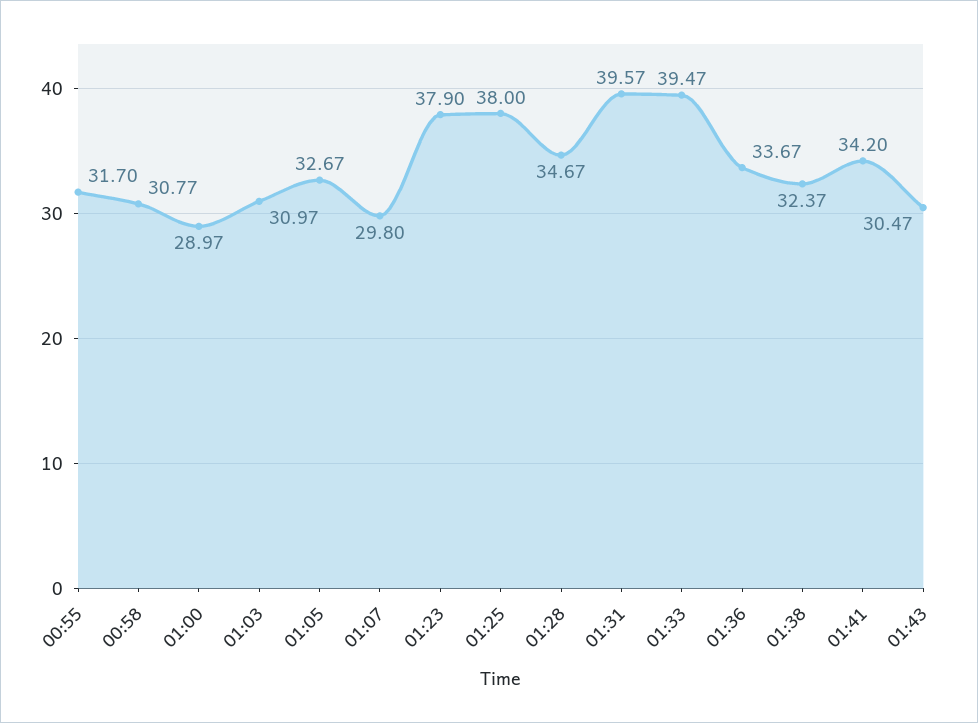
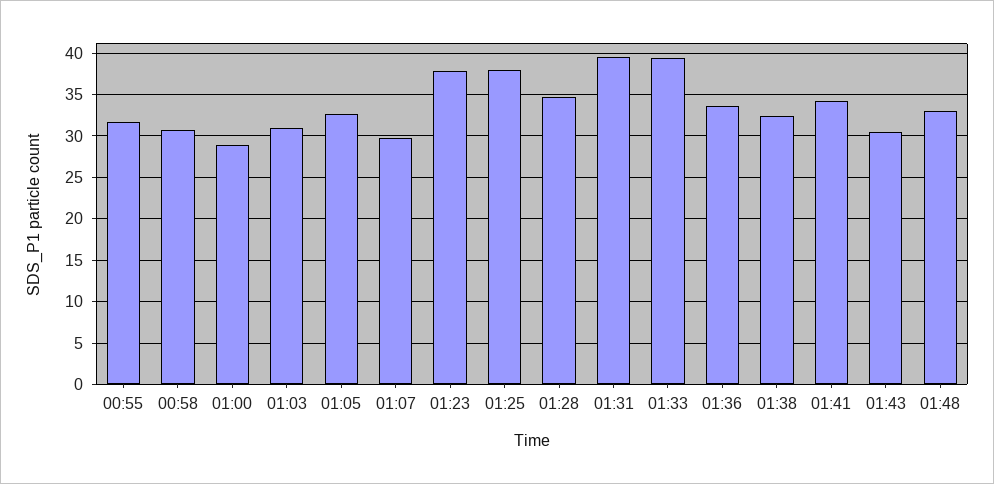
01:48: none -> 33

